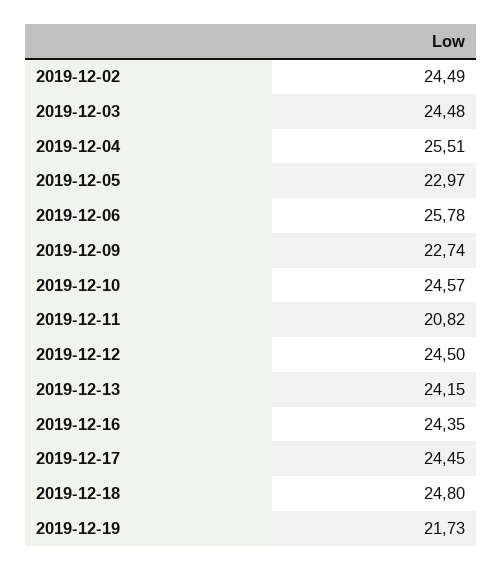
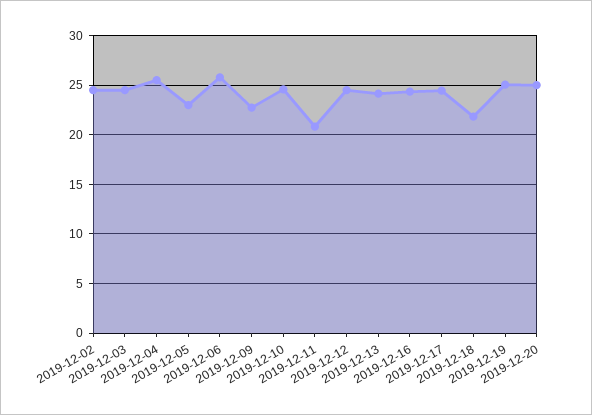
2019-12-18: 24.8 -> 22
2019-12-19: 21.73 -> 25
2019-12-20: none -> 25

